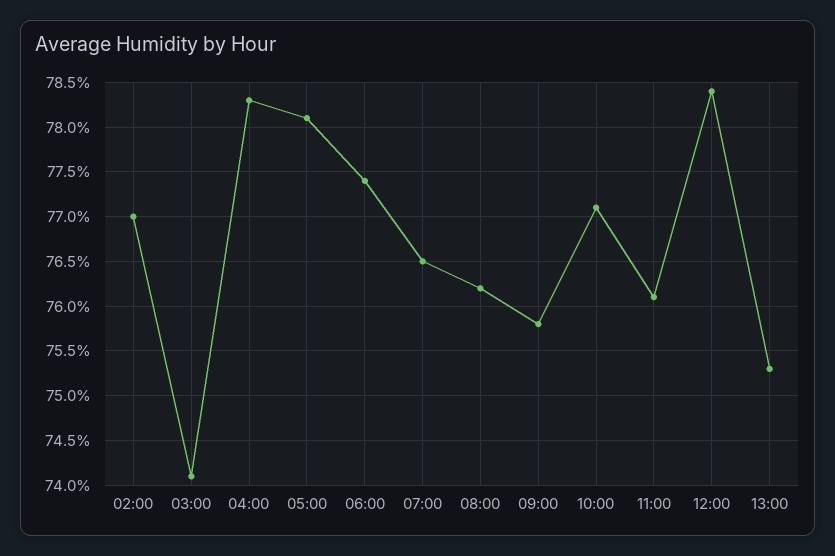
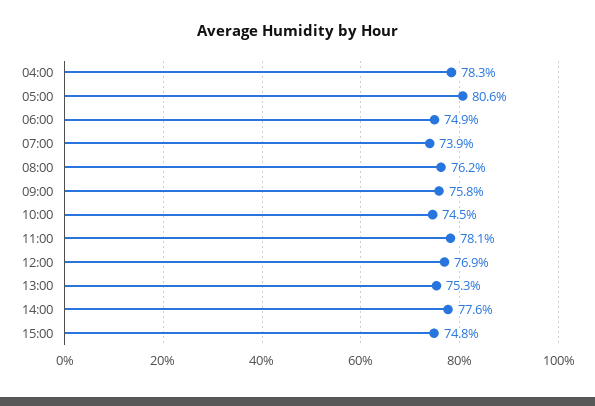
02:00: 77 -> none
03:00: 74.1 -> none
05:00: 78.1 -> 80.6
06:00: 77.4 -> 74.9
07:00: 76.5 -> 73.9
10:00: 77.1 -> 74.5
11:00: 76.1 -> 78.1
12:00: 78.4 -> 76.9
14:00: none -> 77.6
15:00: none -> 74.8

